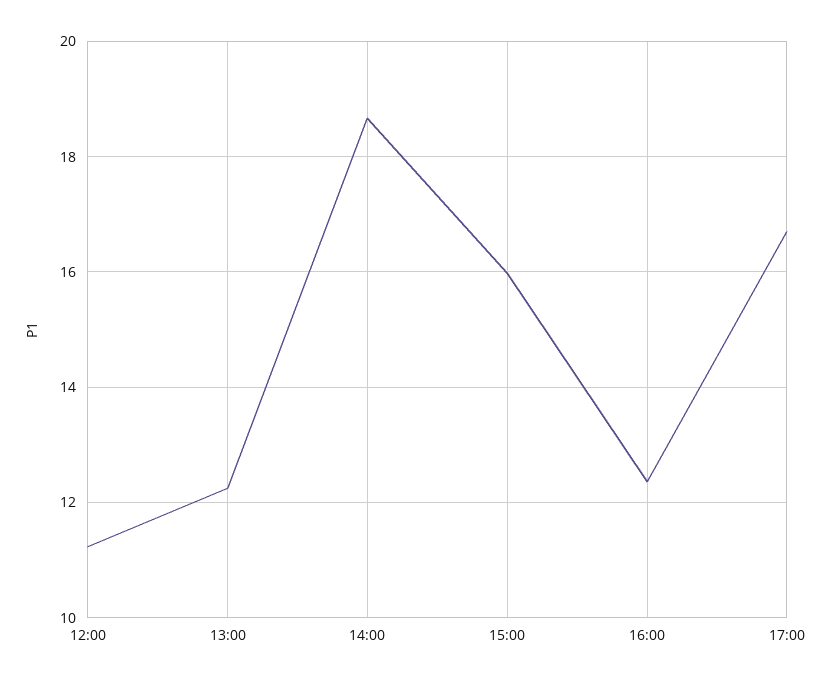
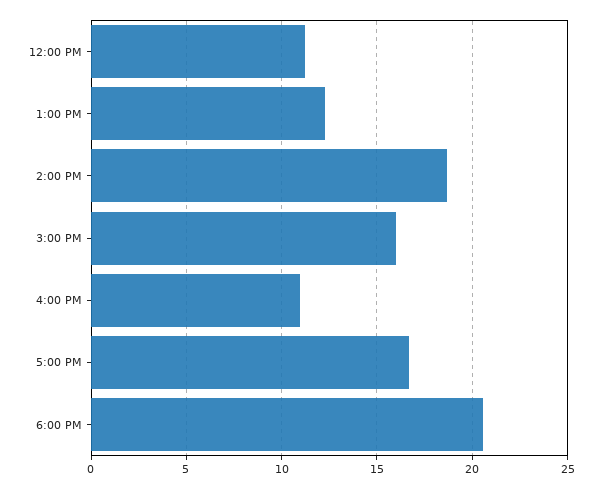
16:00: 12.4 -> 11
6:00 PM: none -> 20.5

